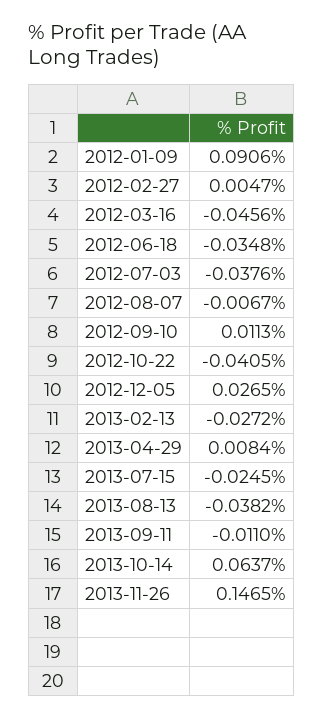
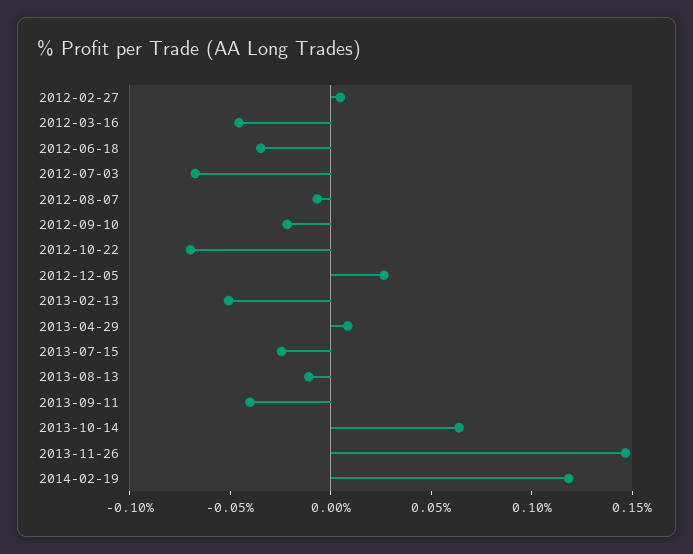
2012-01-09: 0.0906 -> none
2012-07-03: -0.0376 -> -0.07
2012-09-10: 0.0113 -> -0.02
2012-10-22: -0.0405 -> -0.07
2013-02-13: -0.0272 -> -0.05
2013-08-13: -0.0382 -> -0.01
2013-09-11: -0.011 -> -0.04
2014-02-19: none -> 0.12

